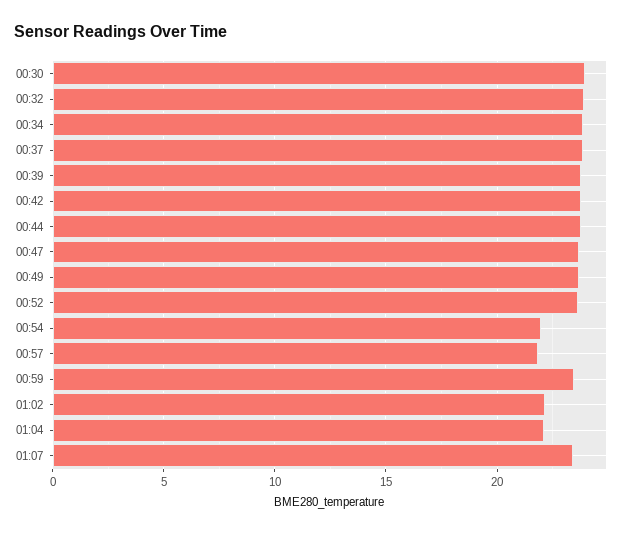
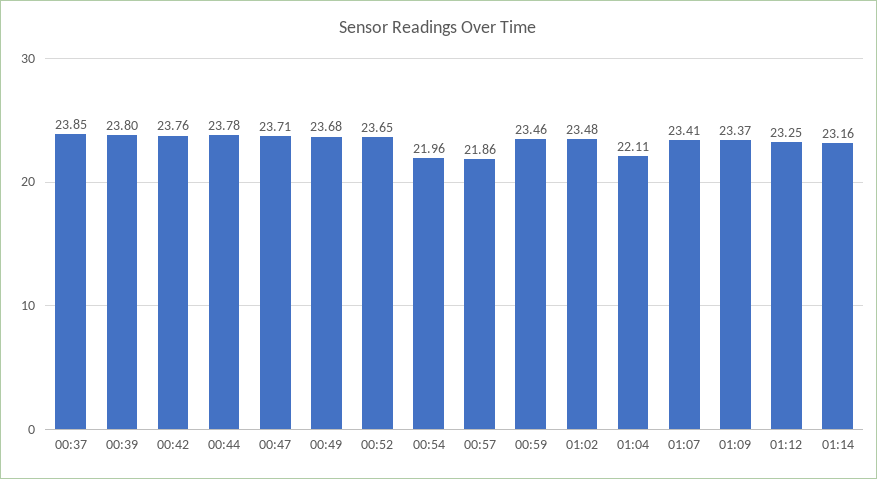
00:30: 24 -> none
00:32: 24 -> none
00:34: 24 -> none
01:02: 22 -> 23.48
01:09: none -> 23.37
01:12: none -> 23.25
01:14: none -> 23.16

